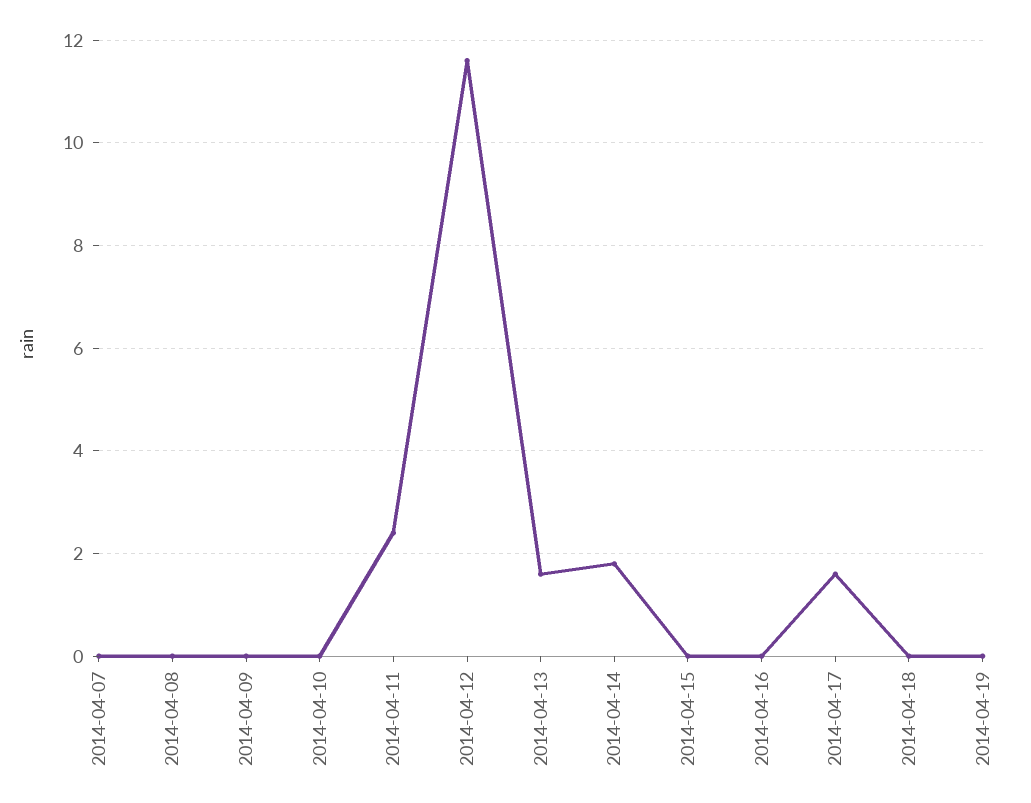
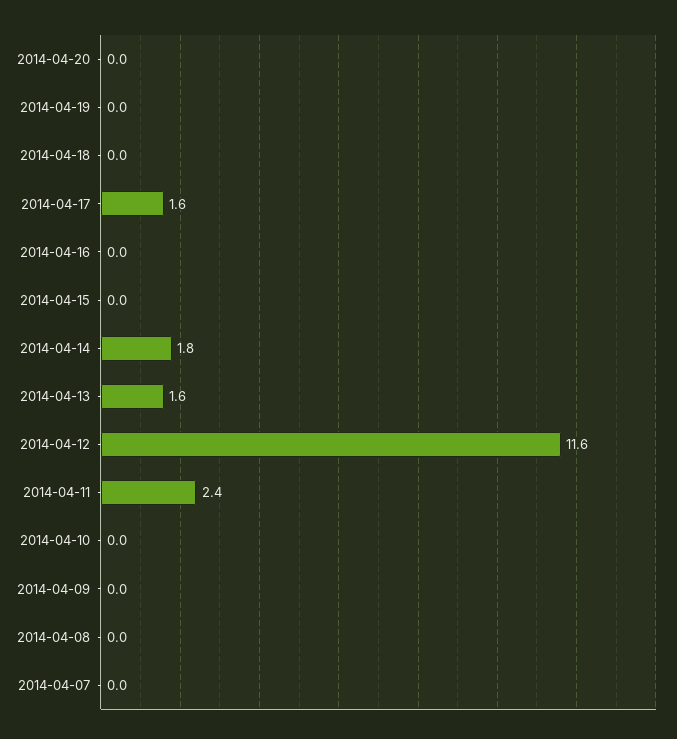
2014-04-20: none -> 0

